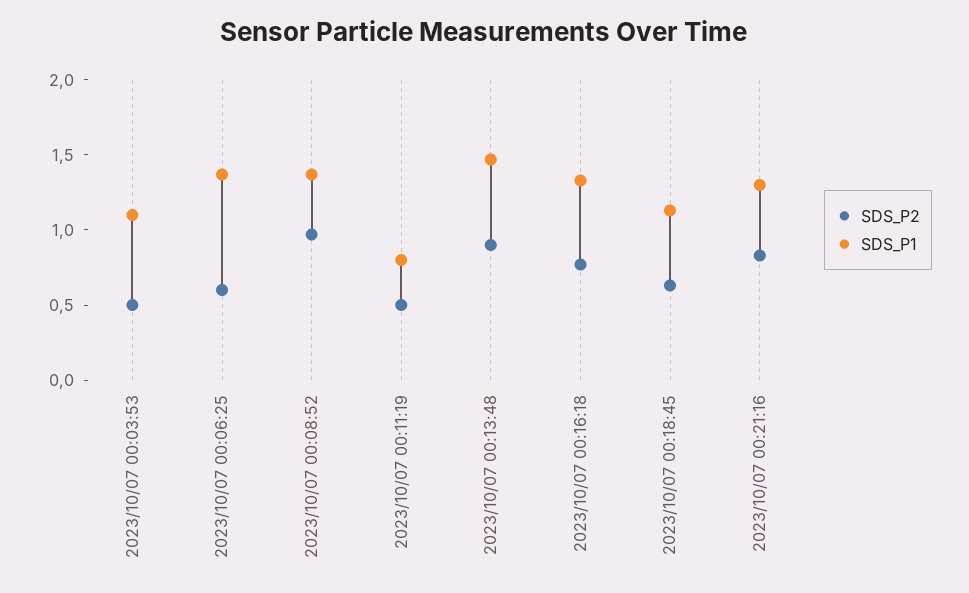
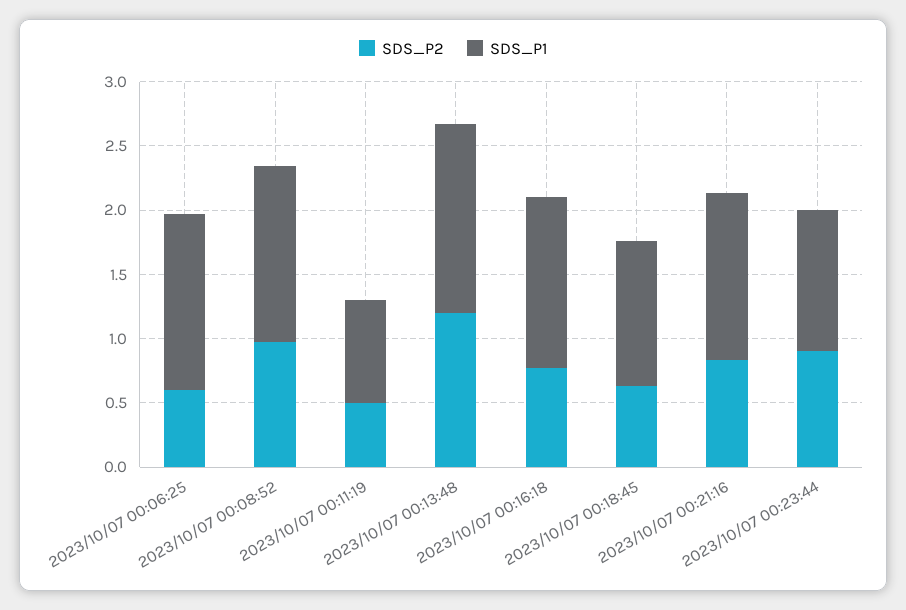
SDS_P2, 2023/10/07 00:03:53: 0.5 -> none
SDS_P1, 2023/10/07 00:03:53: 1.1 -> none
SDS_P2, 2023/10/07 00:13:48: 0.9 -> 1.2
SDS_P2, 2023/10/07 00:23:44: none -> 0.9
SDS_P1, 2023/10/07 00:23:44: none -> 1.1

